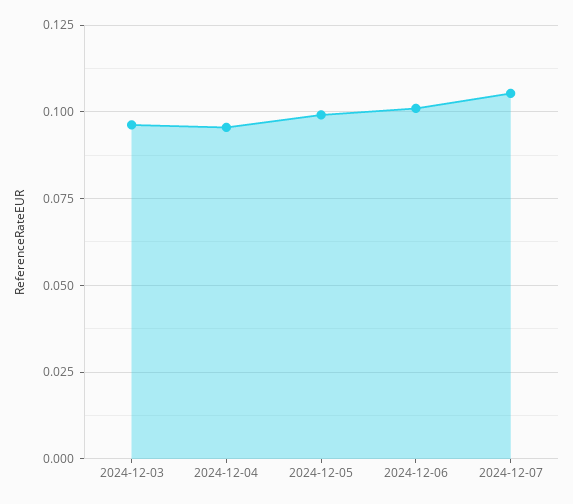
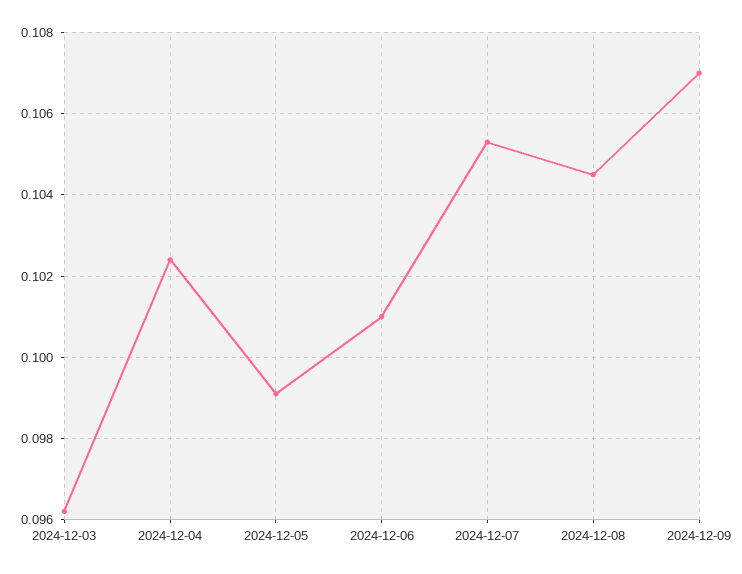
2024-12-04: 0.095 -> 0.1025
2024-12-08: none -> 0.1045
2024-12-09: none -> 0.107

